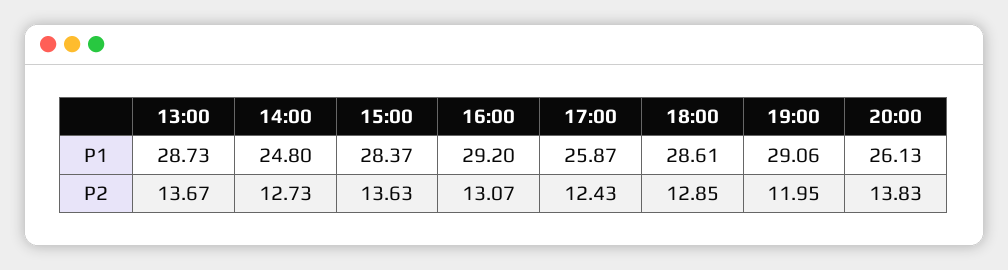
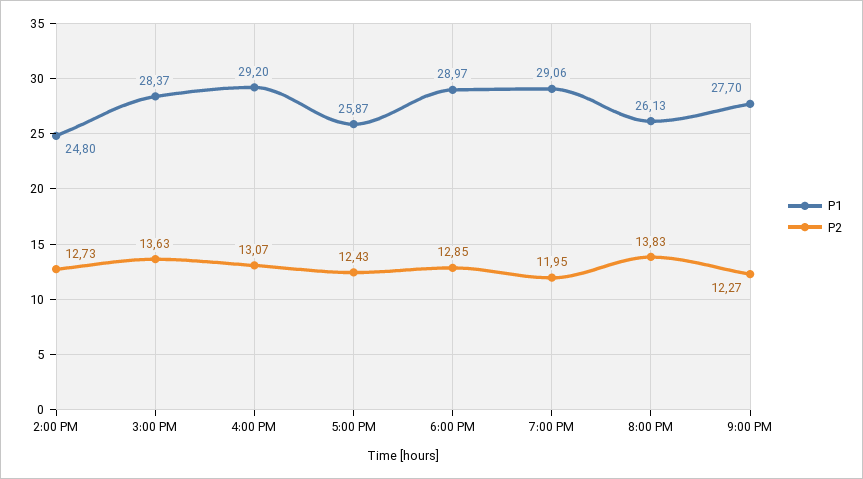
P1, 13:00: 28.73 -> none
P1, 18:00: 28.61 -> 28.97
P2, 13:00: 13.67 -> none
P1, 9:00 PM: none -> 27.7
P2, 9:00 PM: none -> 12.27

